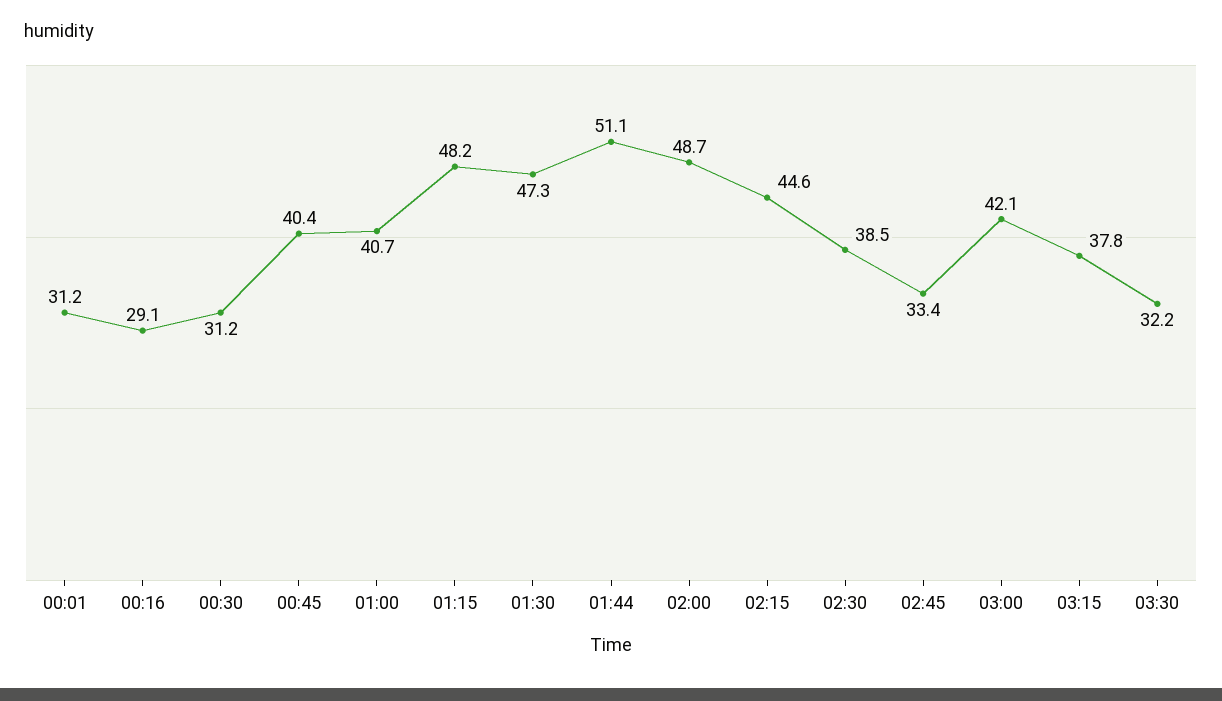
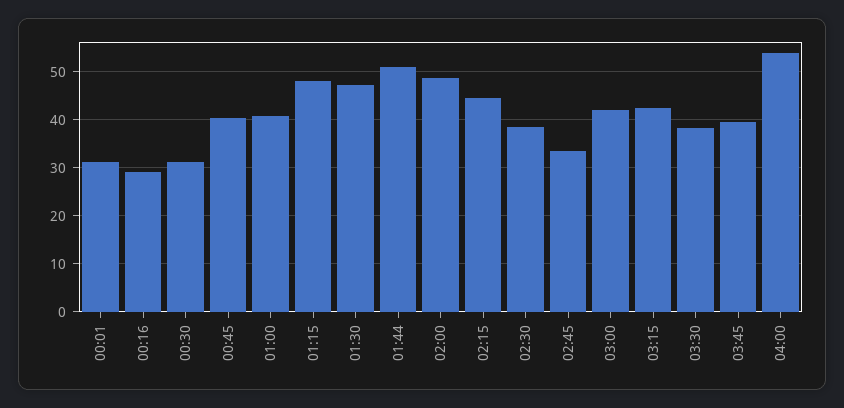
03:15: 37.8 -> 42
03:30: 32.2 -> 38
03:45: none -> 40
04:00: none -> 54

